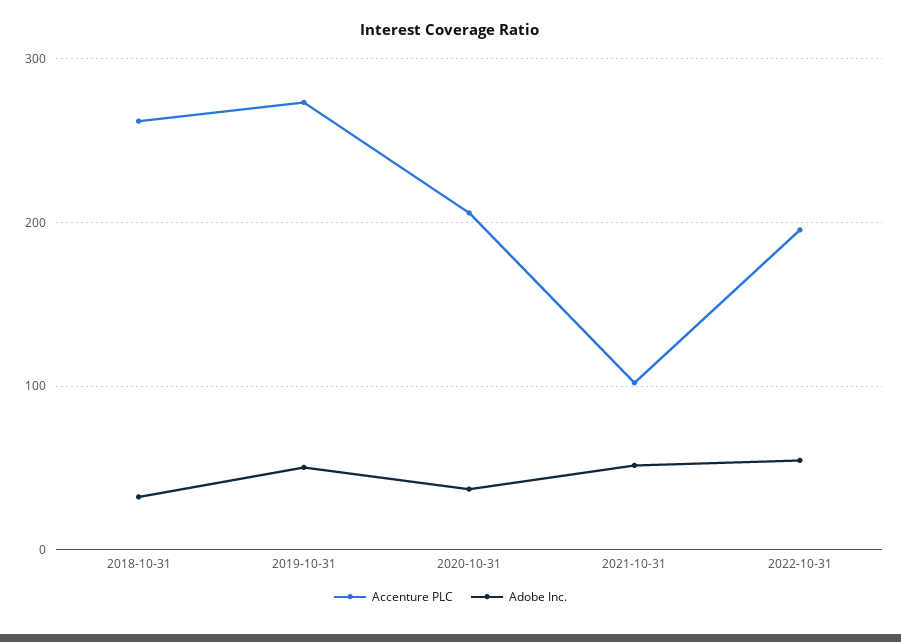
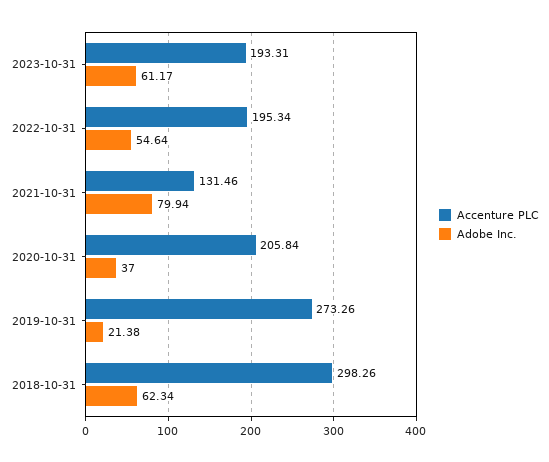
Accenture PLC, 2018-10-31: 260 -> 298.26
Adobe Inc., 2018-10-31: 30 -> 62.34
Adobe Inc., 2019-10-31: 50 -> 21.38
Accenture PLC, 2021-10-31: 100 -> 131.46
Adobe Inc., 2021-10-31: 50 -> 79.94
Accenture PLC, 2023-10-31: none -> 193.31
Adobe Inc., 2023-10-31: none -> 61.17

